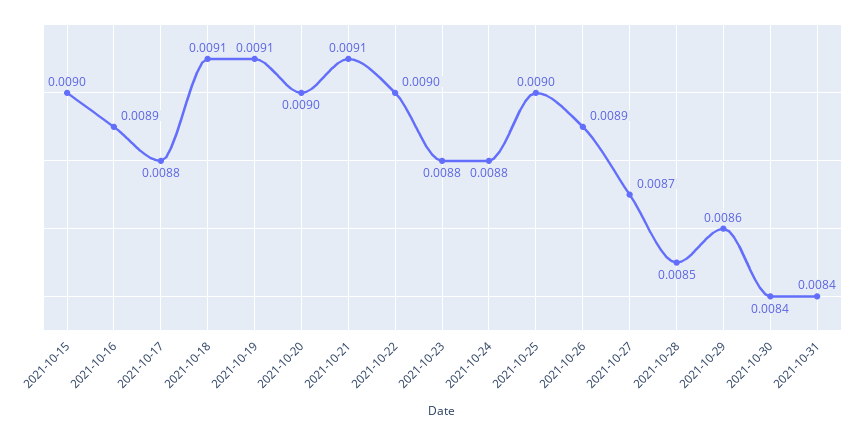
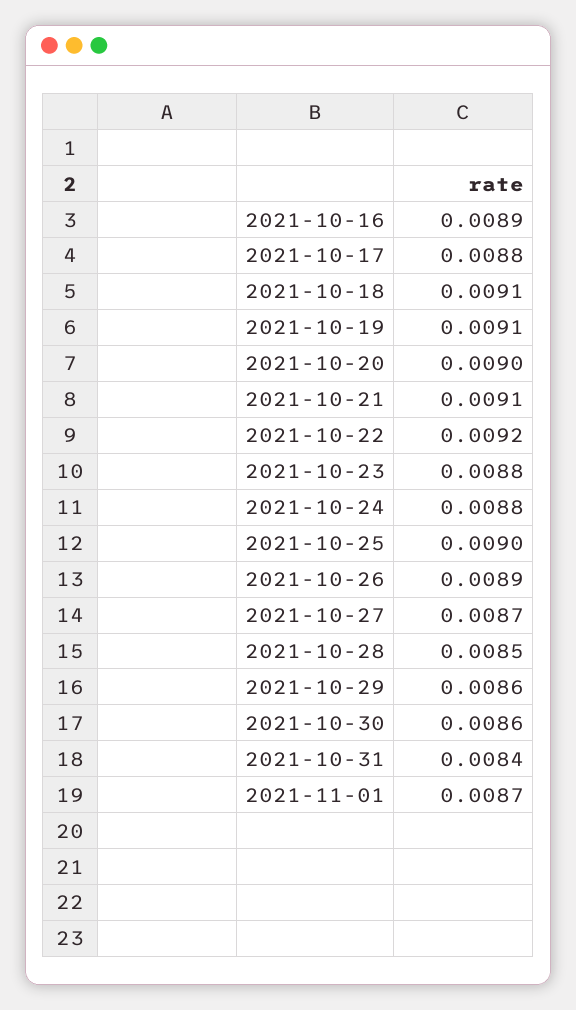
2021-10-15: 0.009 -> none
2021-10-22: 0.009 -> 0.0092
2021-10-30: 0.0084 -> 0.0086
2021-11-01: none -> 0.0087

